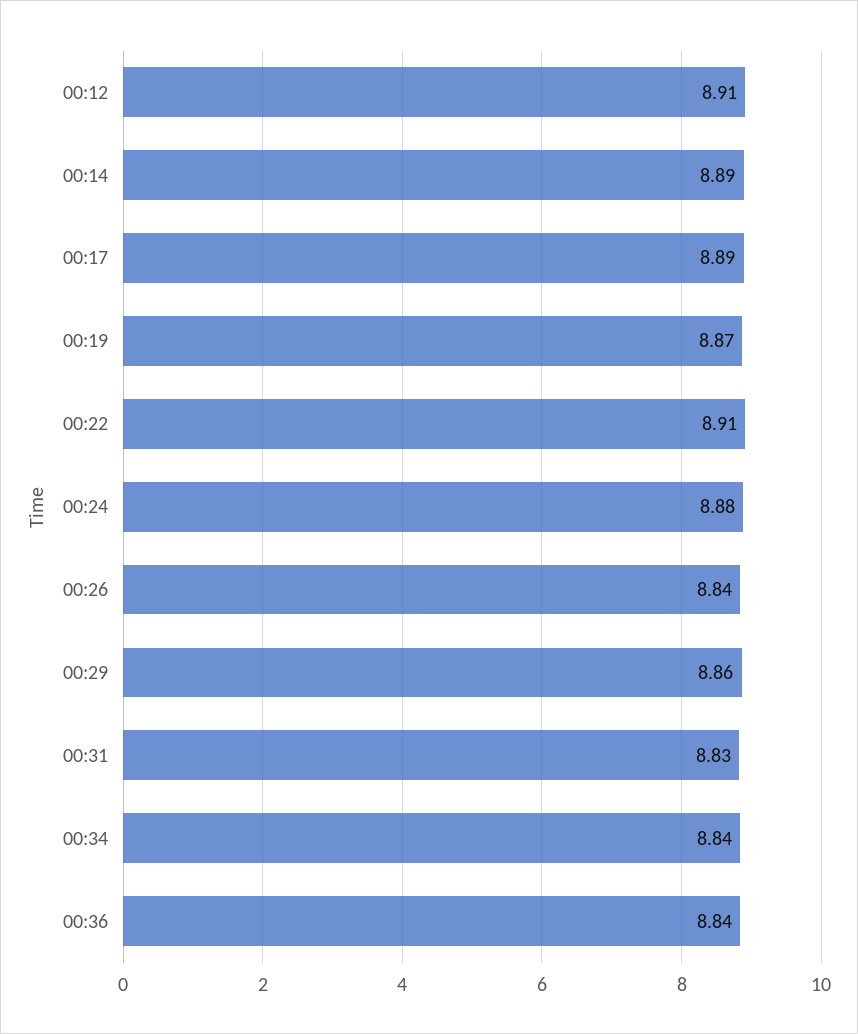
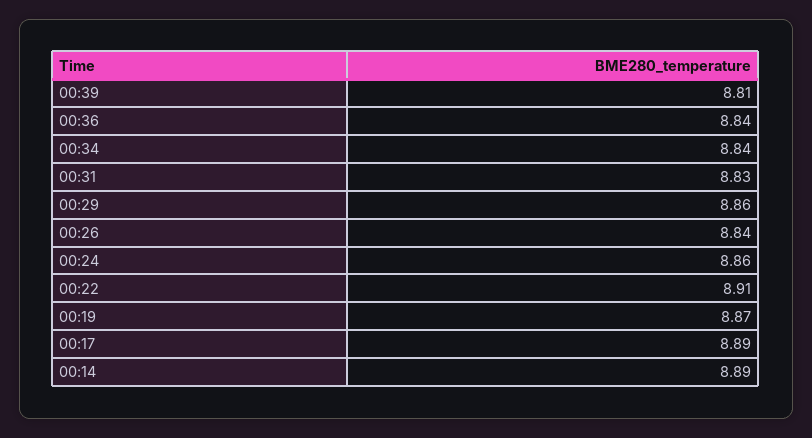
00:12: 8.91 -> none
00:24: 8.88 -> 8.86
00:39: none -> 8.81

